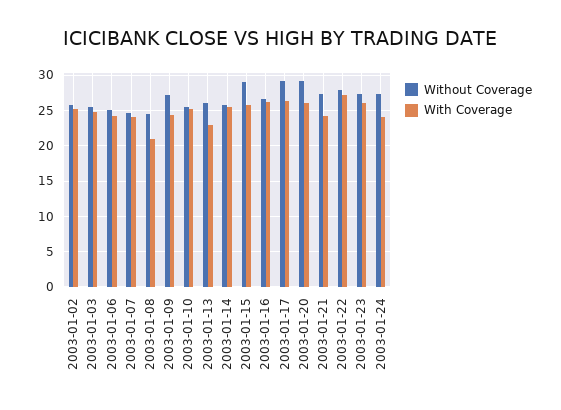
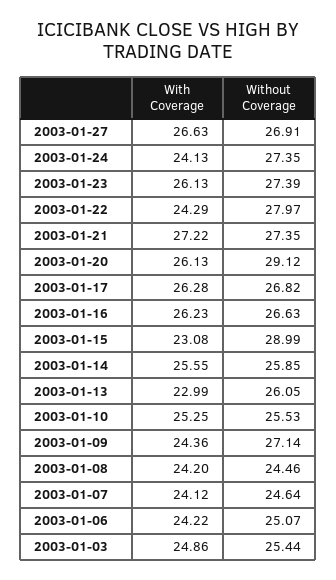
Without Coverage, 2003-01-02: 26 -> none
With Coverage, 2003-01-02: 25 -> none
With Coverage, 2003-01-08: 21 -> 24.2
With Coverage, 2003-01-15: 26 -> 23.08
Without Coverage, 2003-01-17: 29 -> 26.82
With Coverage, 2003-01-21: 24 -> 27.22
With Coverage, 2003-01-22: 27 -> 24.29
With Coverage, 2003-01-27: none -> 26.63
Without Coverage, 2003-01-27: none -> 26.91

